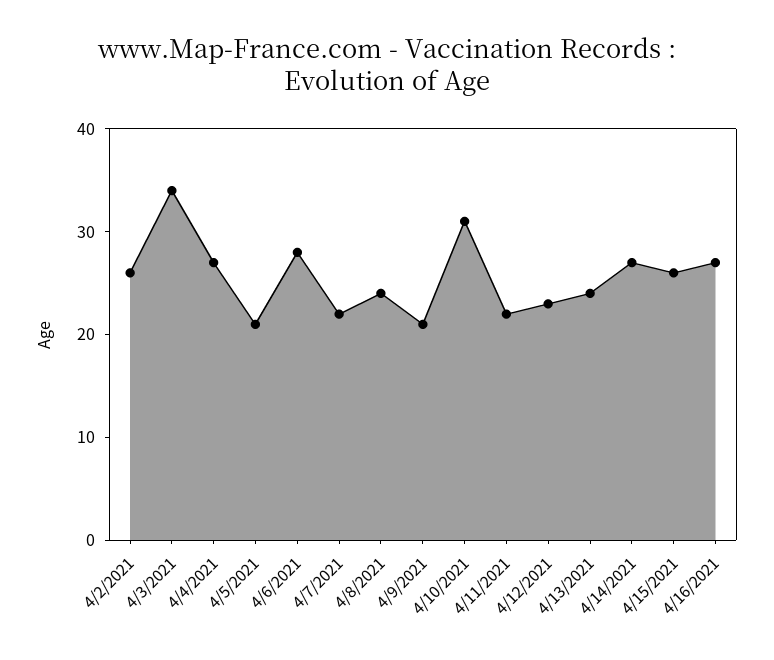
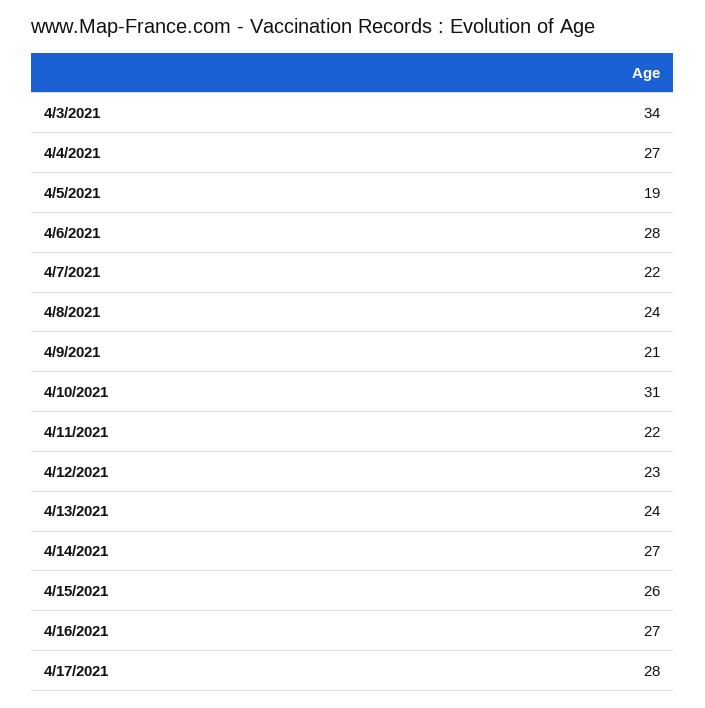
4/2/2021: 26 -> none
4/5/2021: 21 -> 19
4/17/2021: none -> 28

